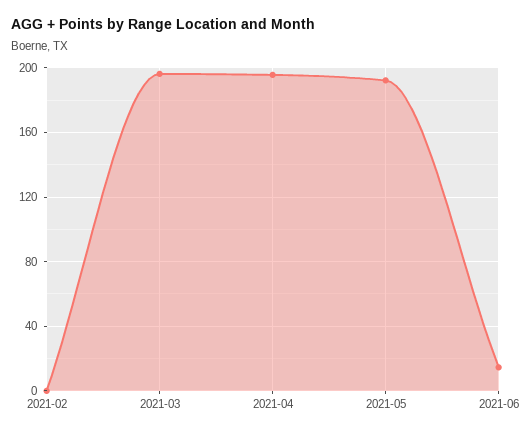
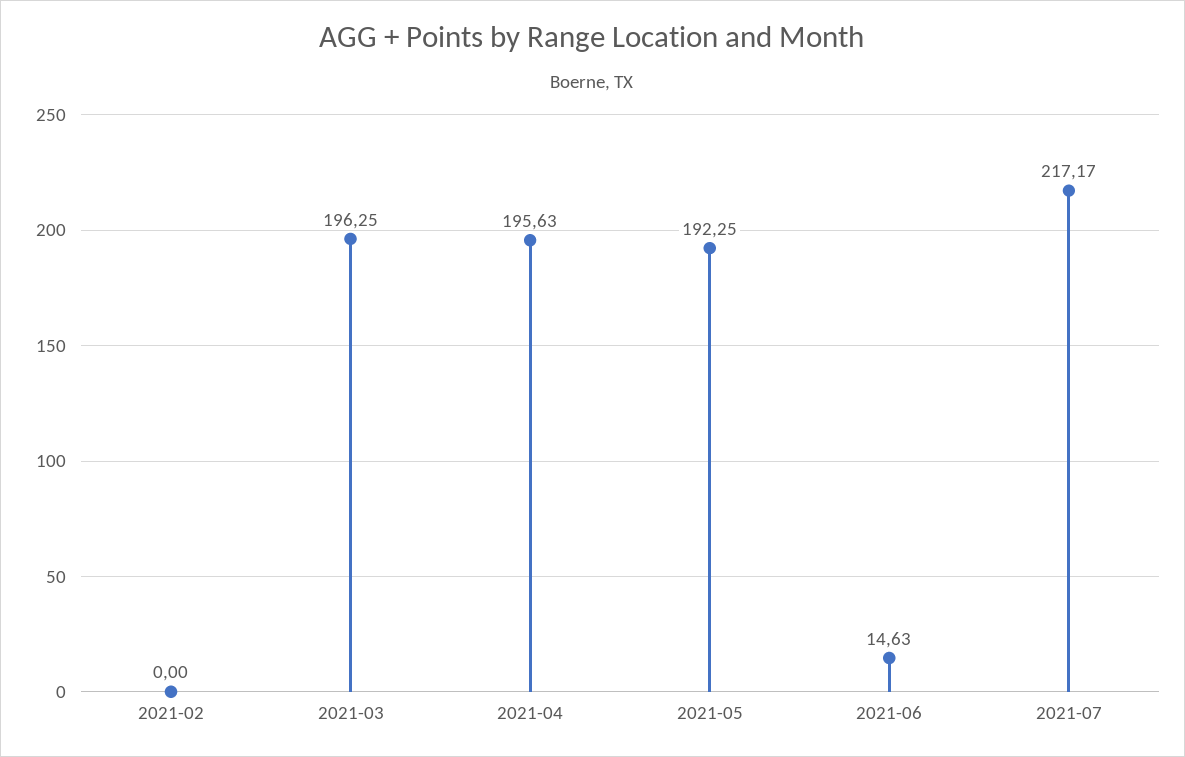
2021-07: none -> 217.17

